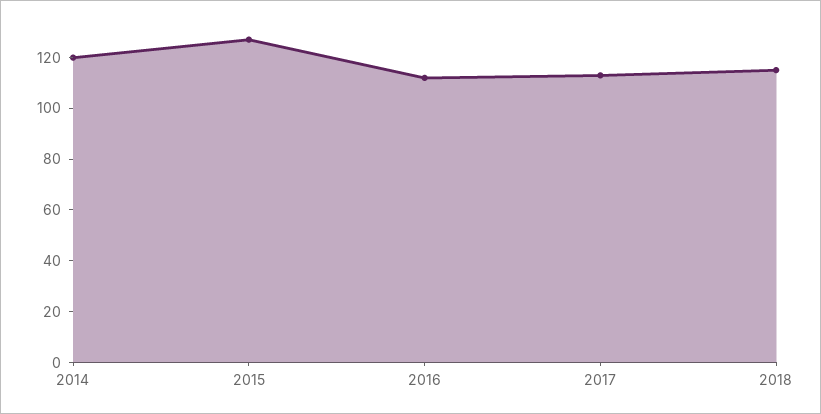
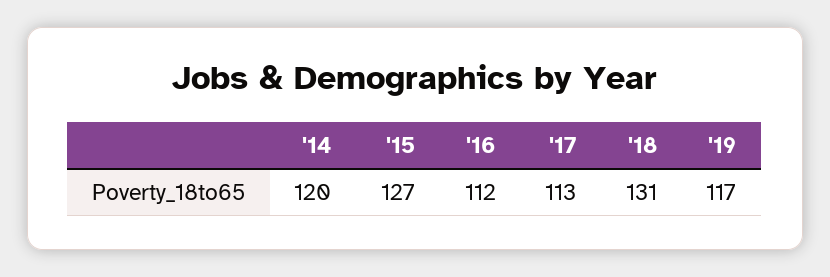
2018: 115 -> 131
'19: none -> 117

